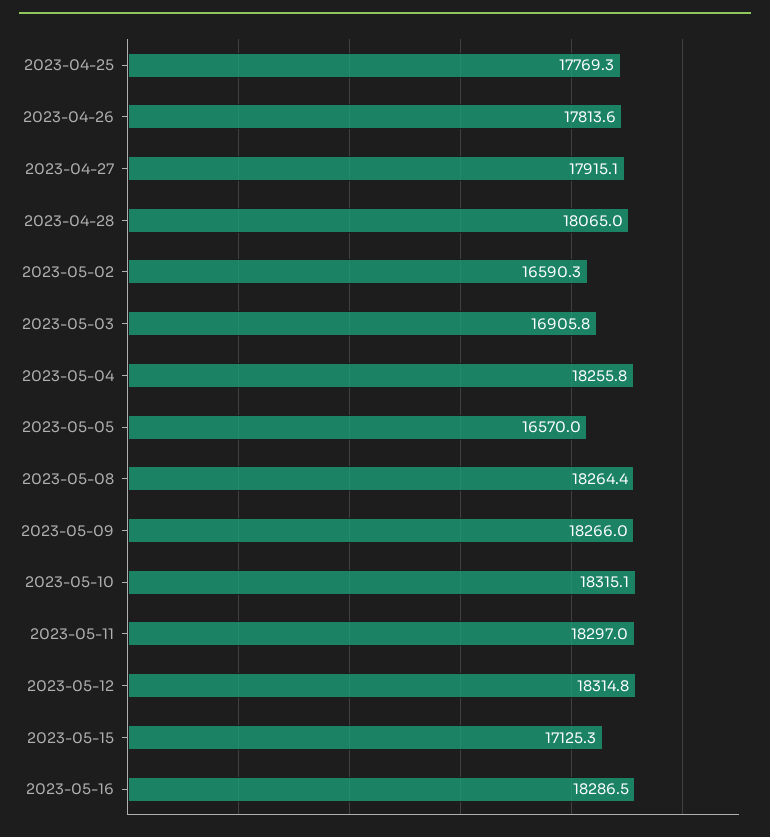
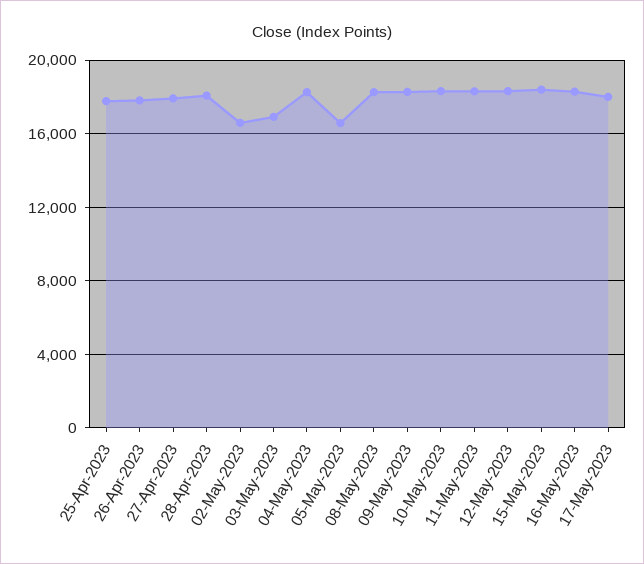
2023-05-15: 17125.3 -> 18500
17-May-2023: none -> 18000

